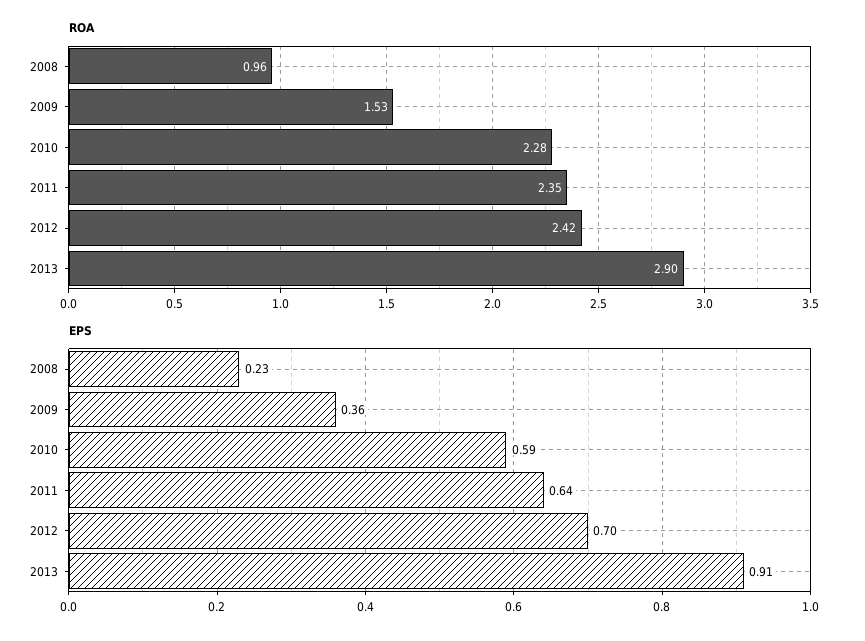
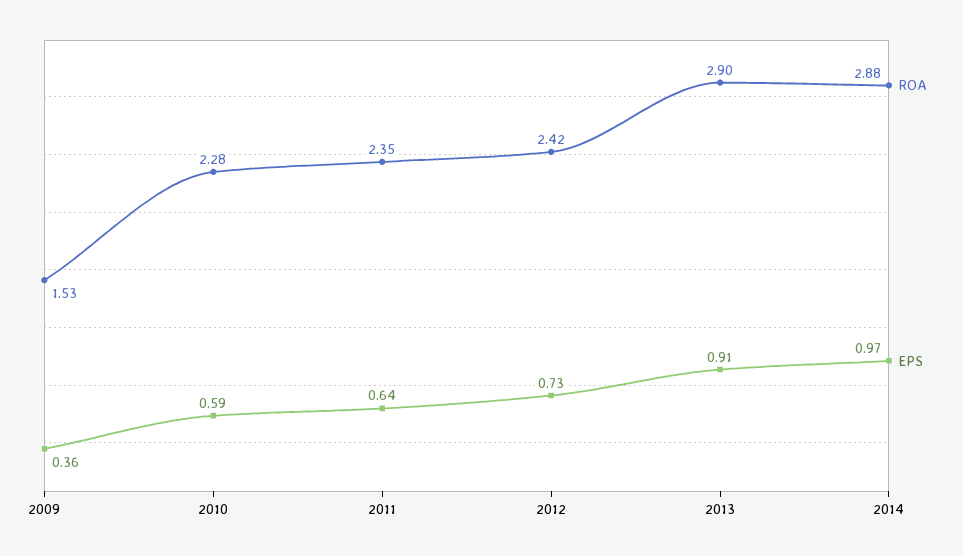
ROA, 2008: 0.96 -> none
EPS, 2008: 0.23 -> none
EPS, 2012: 0.7 -> 0.73
ROA, 2014: none -> 2.88
EPS, 2014: none -> 0.97

